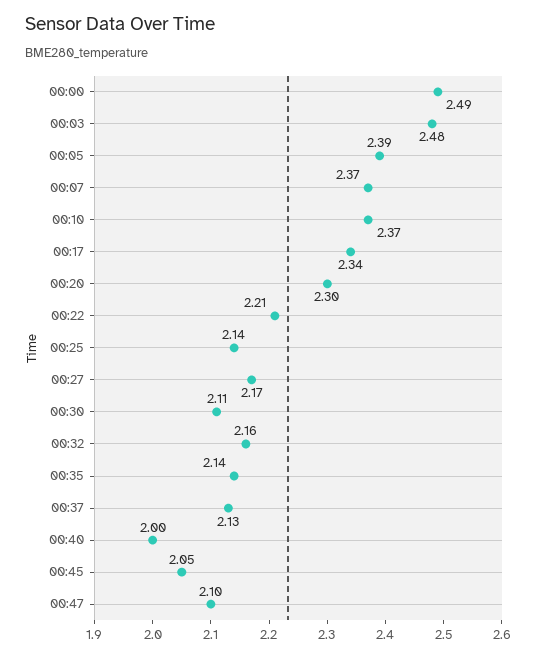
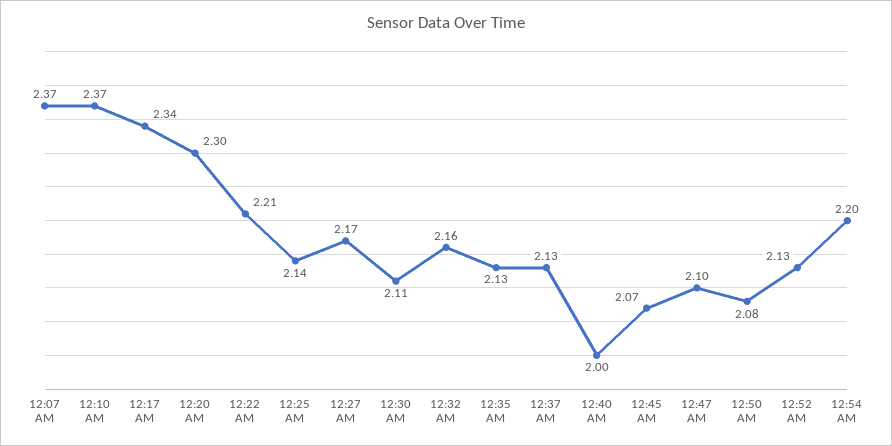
00:00: 2.49 -> none
00:03: 2.48 -> none
00:05: 2.39 -> none
00:35: 2.14 -> 2.13
00:45: 2.05 -> 2.07
12:50 AM: none -> 2.08
12:52 AM: none -> 2.13
12:54 AM: none -> 2.2

